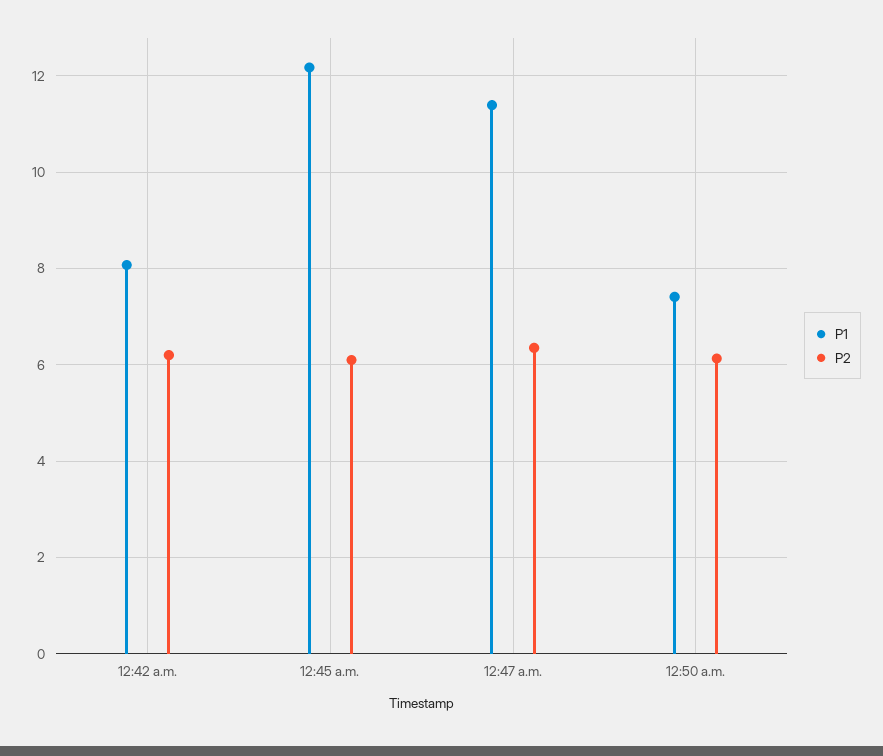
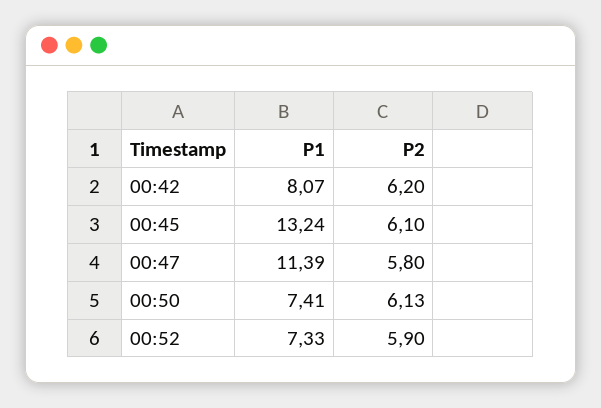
P1, 12:45 a.m.: 12.2 -> 13.24
P2, 12:47 a.m.: 6.4 -> 5.8
P1, 00:52: none -> 7.33
P2, 00:52: none -> 5.9

